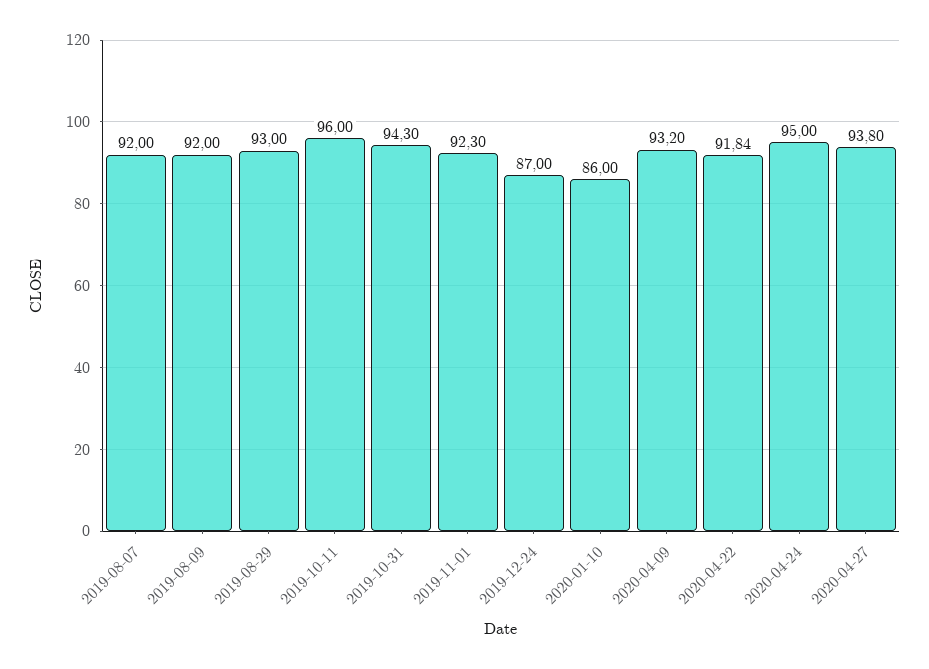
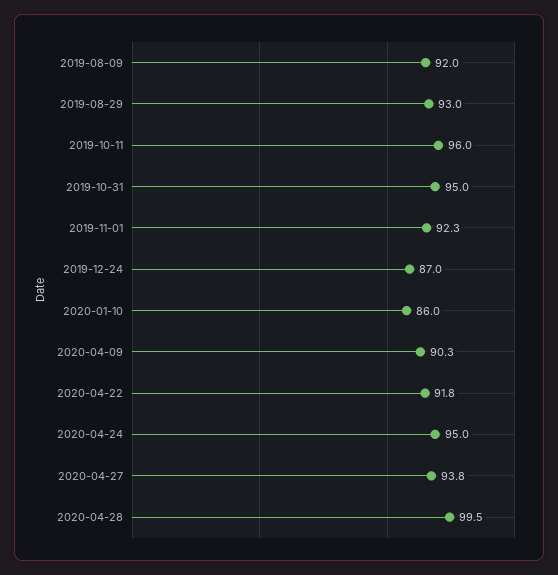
2019-08-07: 92 -> none
2019-10-31: 94.3 -> 95
2020-04-09: 93.2 -> 90.3
2020-04-28: none -> 99.5

